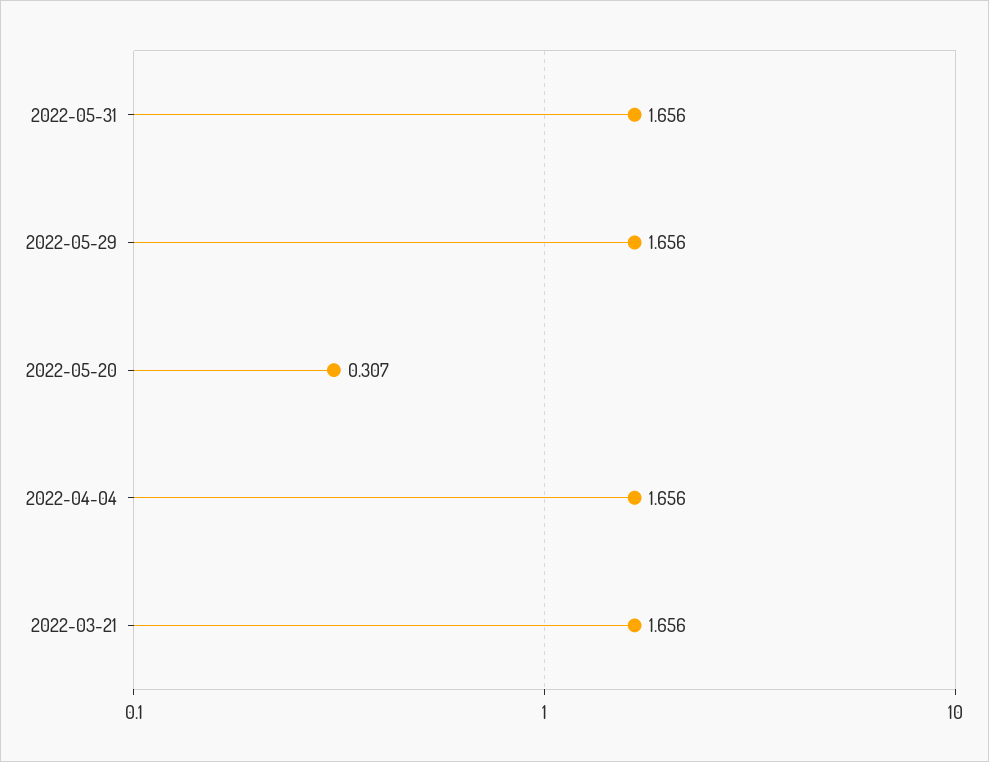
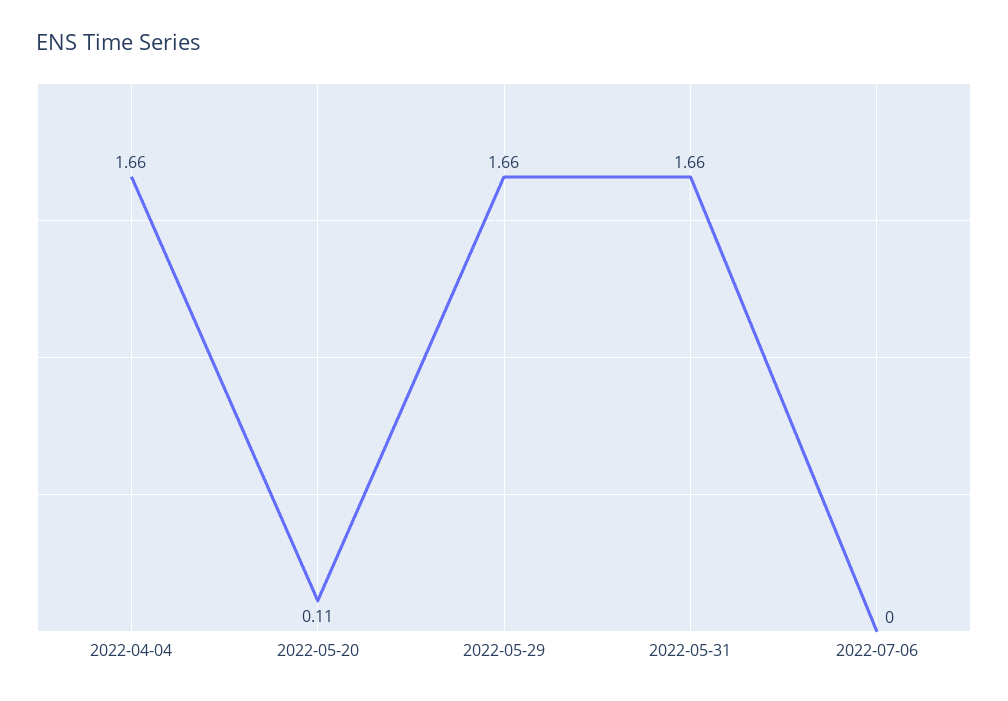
2022-05-20: 0.307 -> 0.11
2022-03-21: 1.656 -> none
2022-07-06: none -> 0

